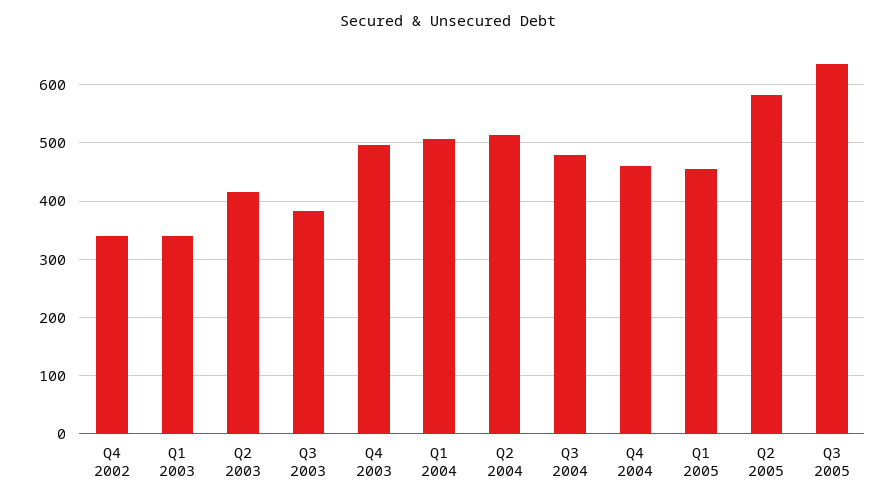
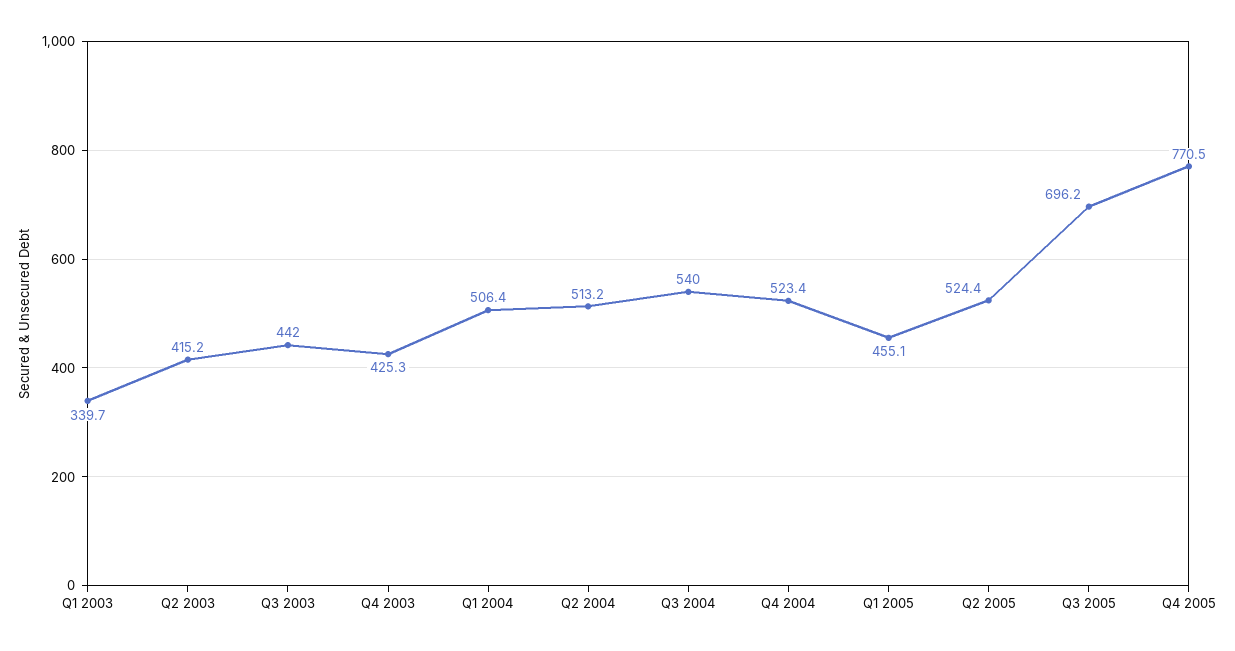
Q4 2002: 340 -> none
Q3 2003: 380 -> 442
Q4 2003: 500 -> 425.3
Q3 2004: 480 -> 540
Q4 2004: 460 -> 523.4
Q2 2005: 580 -> 524.4
Q3 2005: 640 -> 696.2
Q4 2005: none -> 770.5

